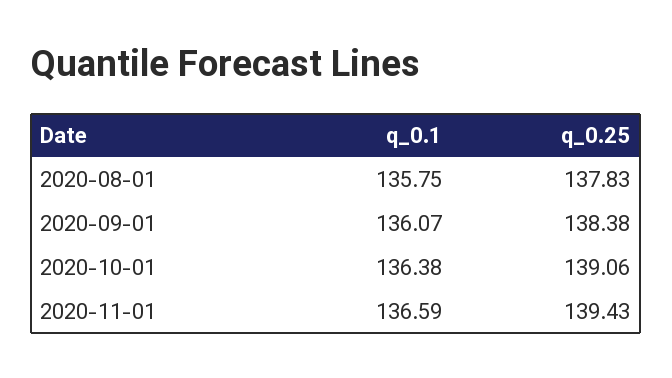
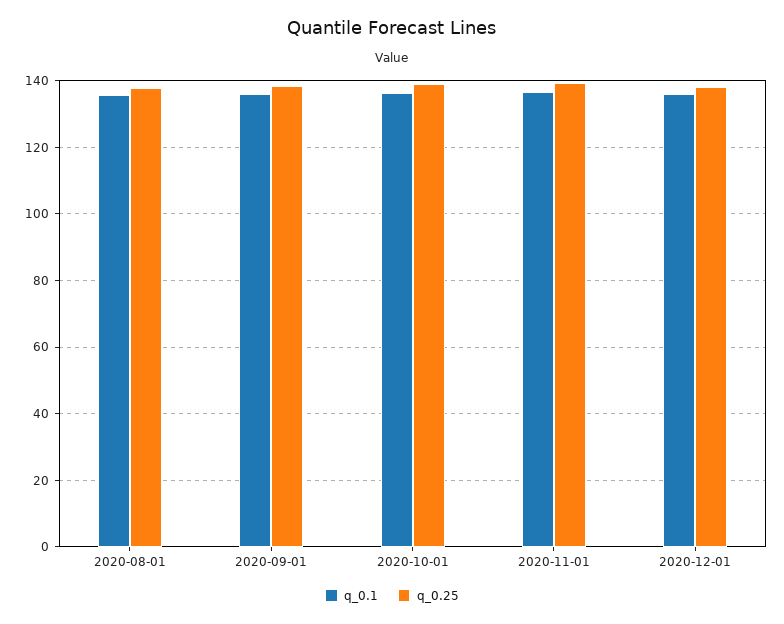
q_0.1, 2020-12-01: none -> 136
q_0.25, 2020-12-01: none -> 138

